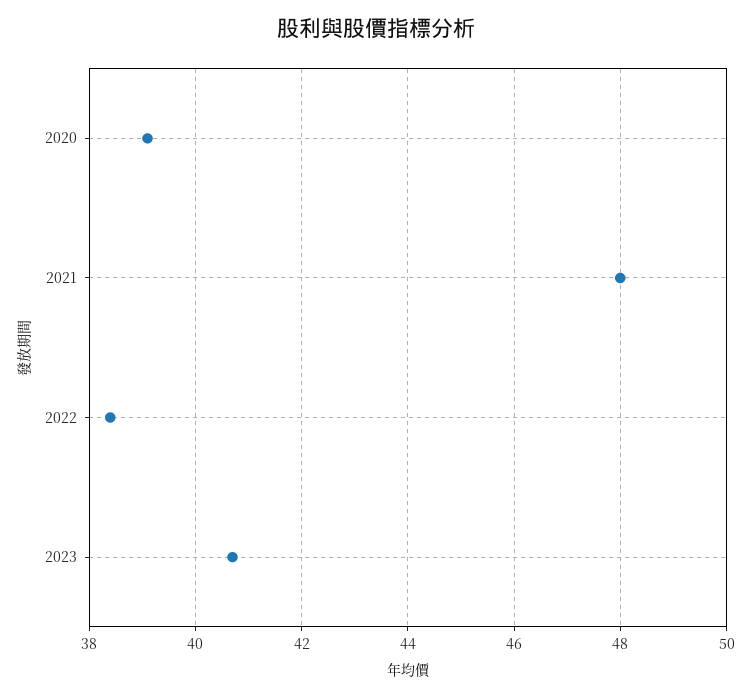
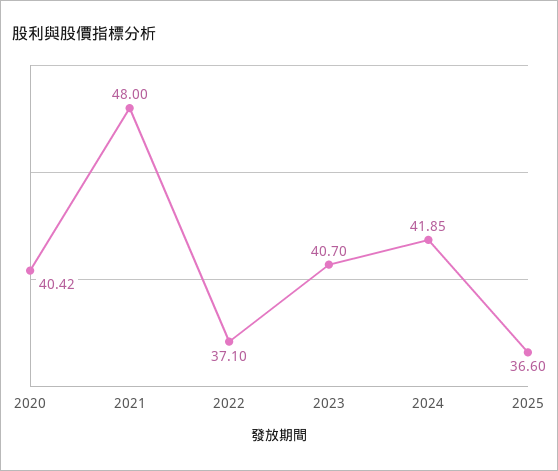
2020: 39 -> 40.42
2022: 38.5 -> 37.1
2024: none -> 41.85
2025: none -> 36.6

